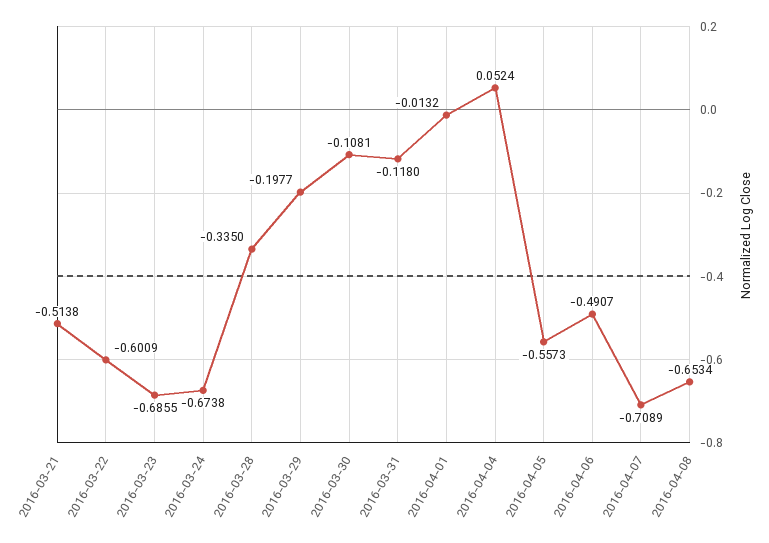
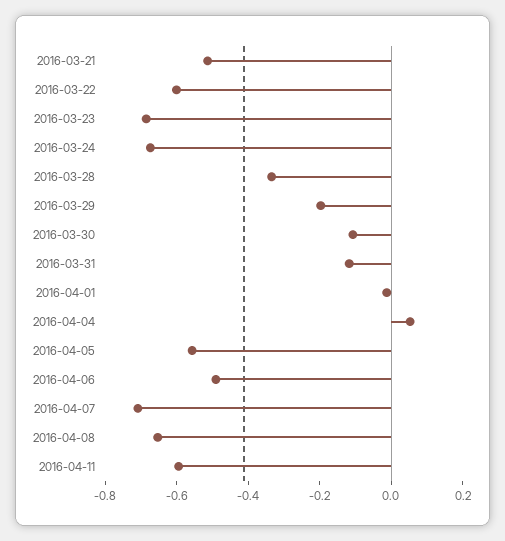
2016-04-11: none -> -0.6

